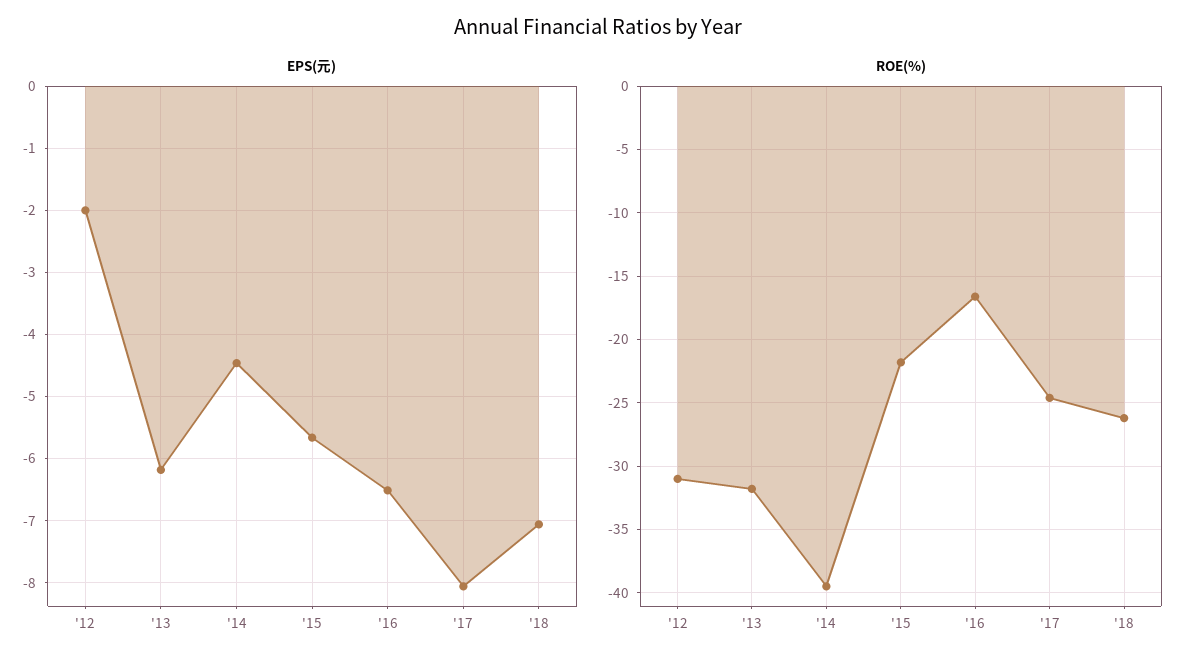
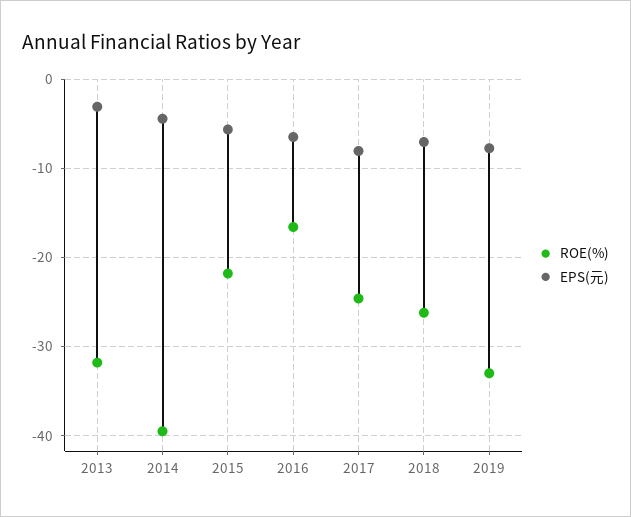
EPS(元), '12: -2 -> none
EPS(元), '13: -6.2 -> -3
ROE(%), '12: -31 -> none
ROE(%), 2019: none -> -33
EPS(元), 2019: none -> -8

